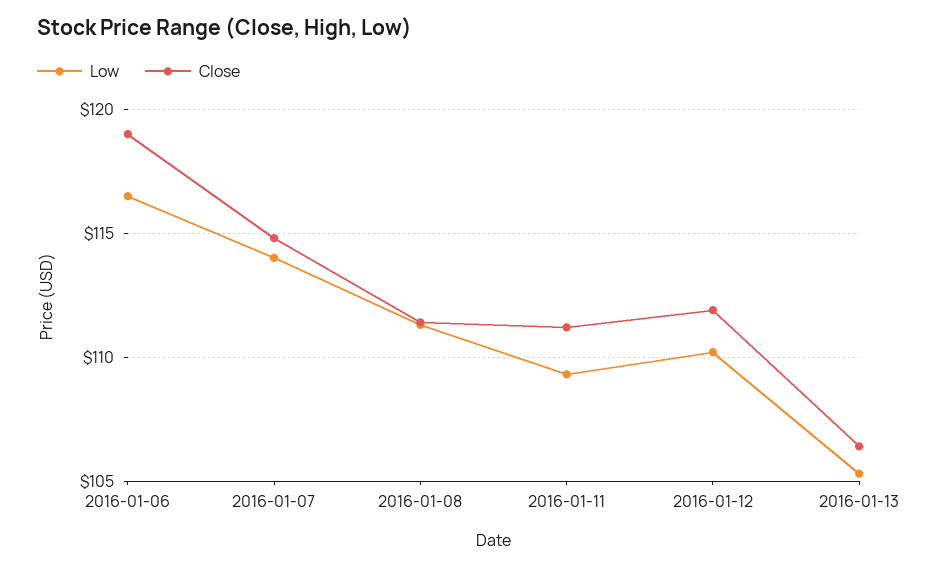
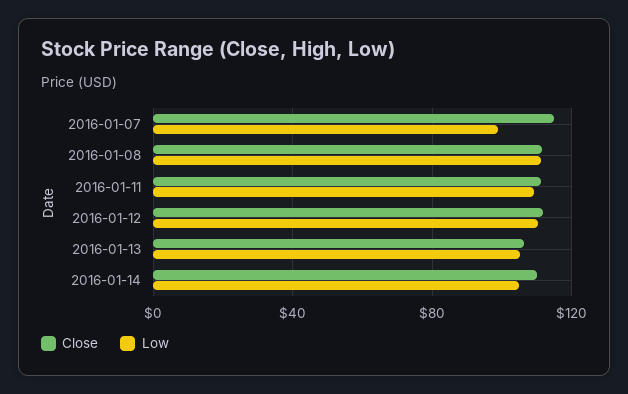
Low, 2016-01-06: 116.5 -> none
Close, 2016-01-06: 119 -> none
Low, 2016-01-07: 114 -> 100
Close, 2016-01-14: none -> 110
Low, 2016-01-14: none -> 105

